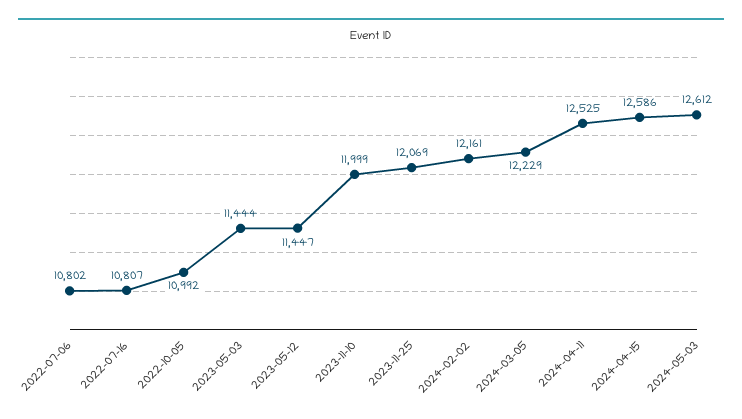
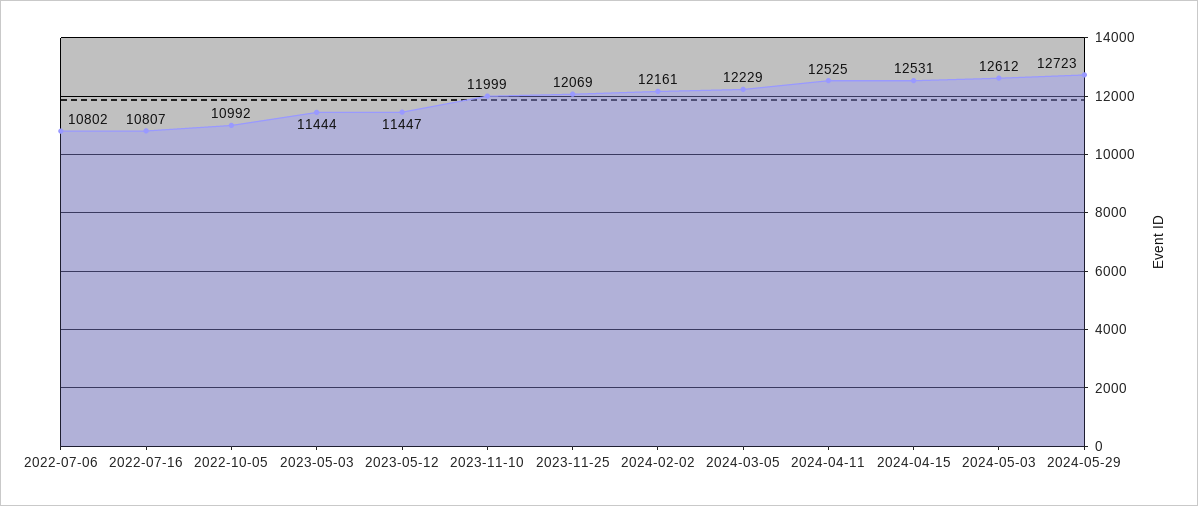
2024-04-15: 12586 -> 12531
2024-05-29: none -> 12723

